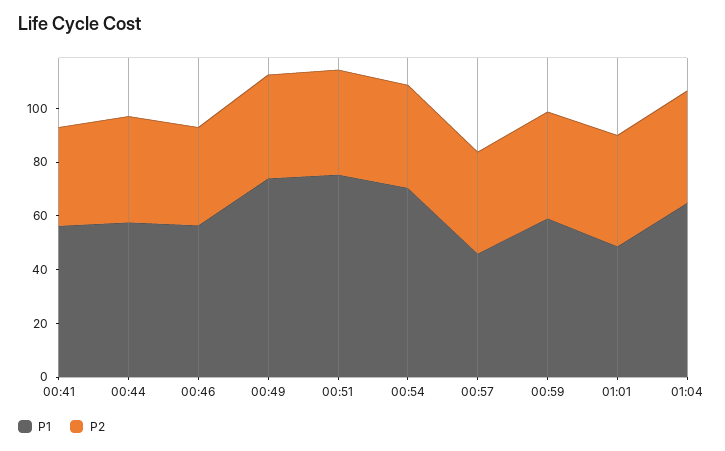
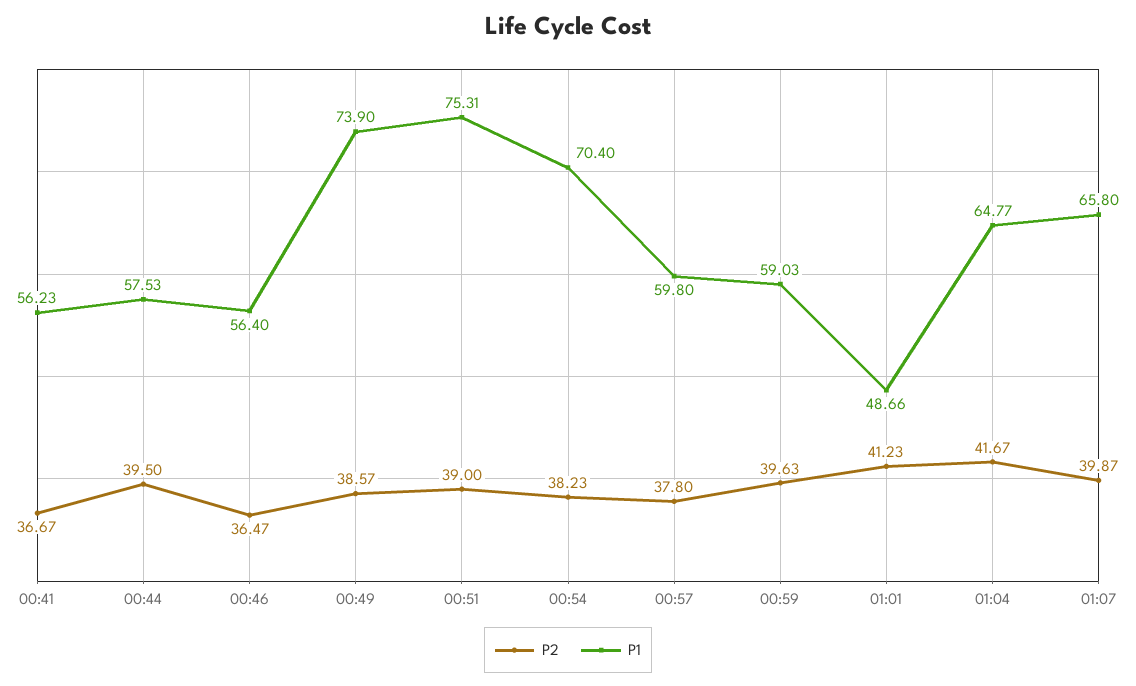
P1, 00:57: 45 -> 59.8
P2, 01:07: none -> 39.87
P1, 01:07: none -> 65.8

